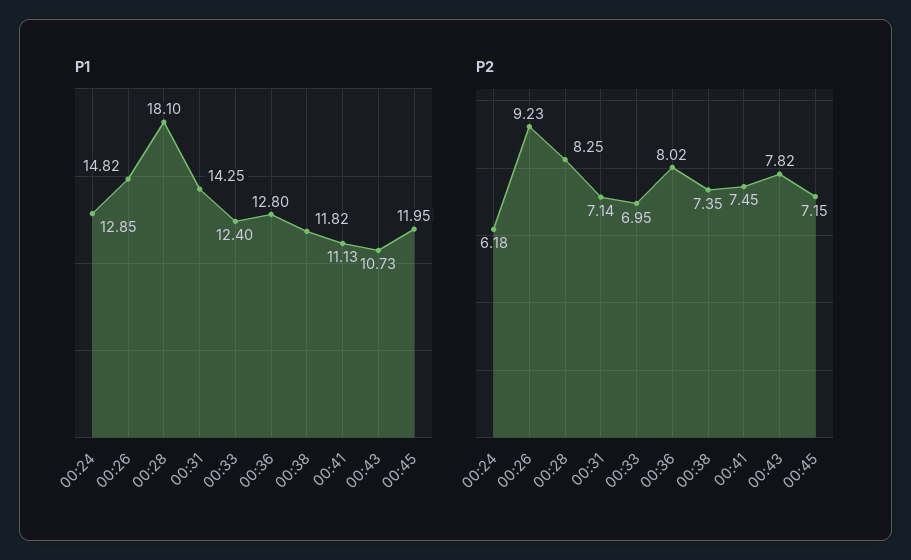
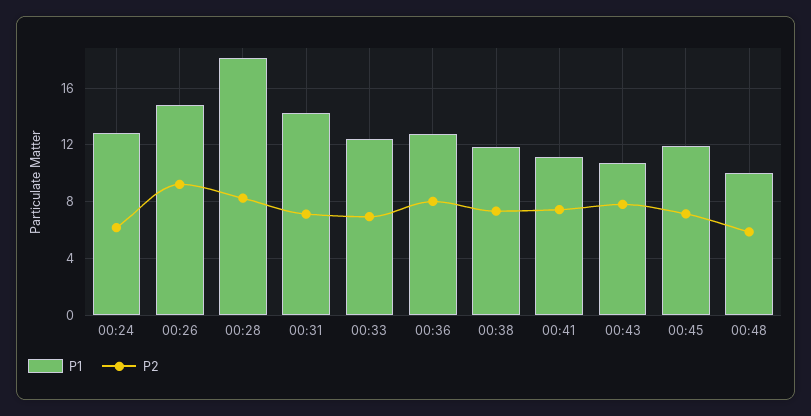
P1, 00:48: none -> 10
P2, 00:48: none -> 6

